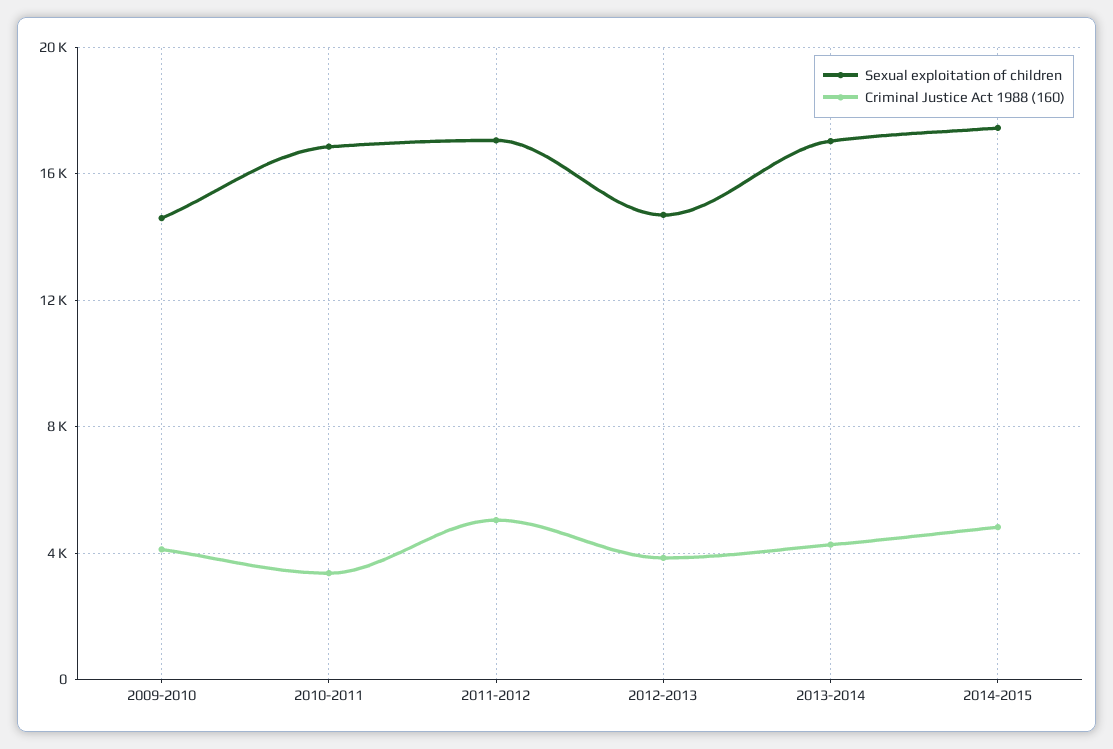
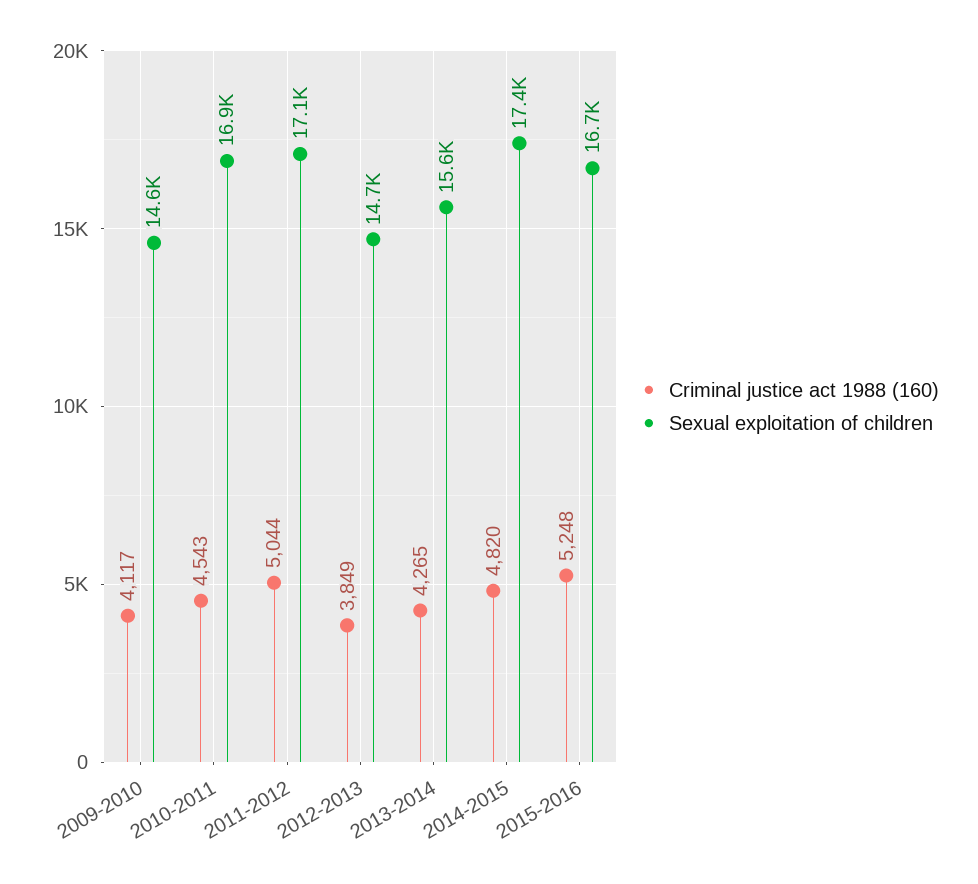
Criminal Justice Act 1988 (160), 2010-2011: 3500 -> 4543
Sexual exploitation of children, 2013-2014: 17000 -> 15600
Criminal Justice Act 1988 (160), 2015-2016: none -> 5248
Sexual exploitation of children, 2015-2016: none -> 16700

